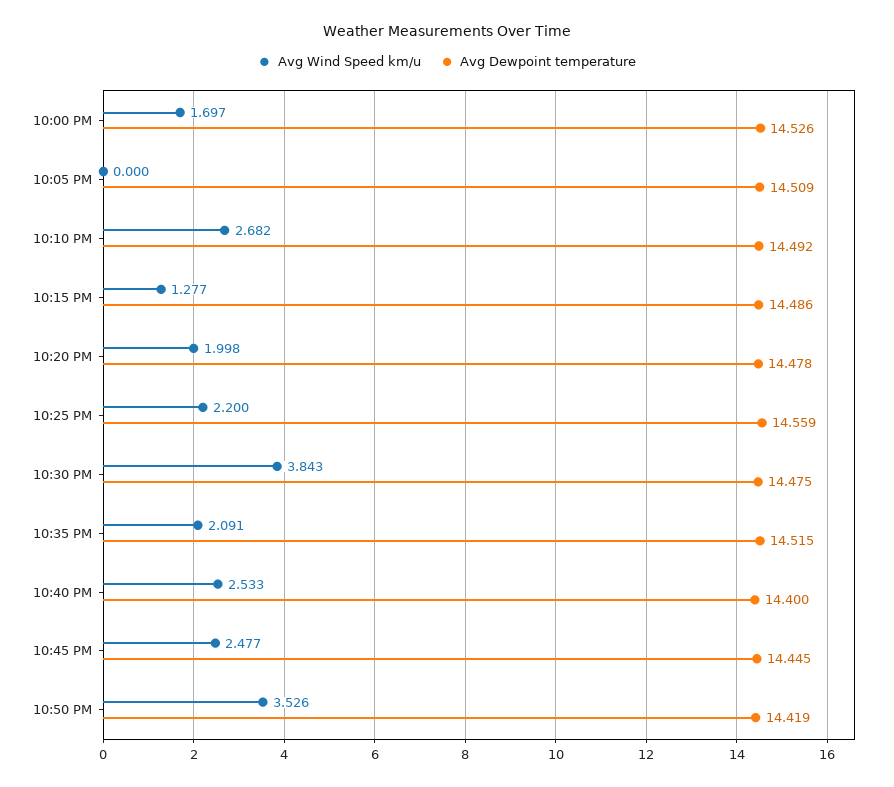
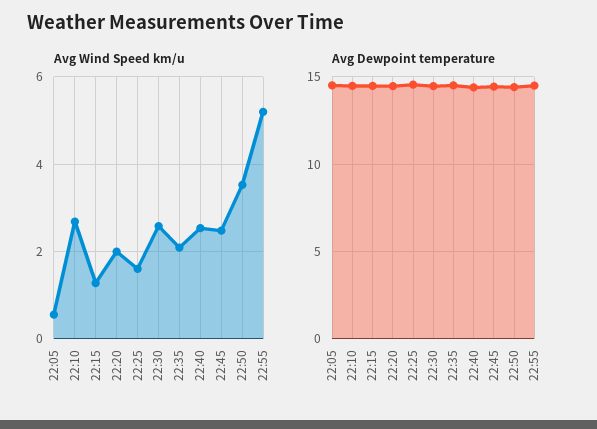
Avg Wind Speed km/u, 10:00 PM: 1.697 -> none
Avg Dewpoint temperature, 10:00 PM: 14.526 -> none
Avg Wind Speed km/u, 10:05 PM: 0 -> 0.6
Avg Wind Speed km/u, 10:25 PM: 2.2 -> 1.6
Avg Wind Speed km/u, 10:30 PM: 3.843 -> 2.6
Avg Wind Speed km/u, 22:55: none -> 5.2
Avg Dewpoint temperature, 22:55: none -> 14.5

